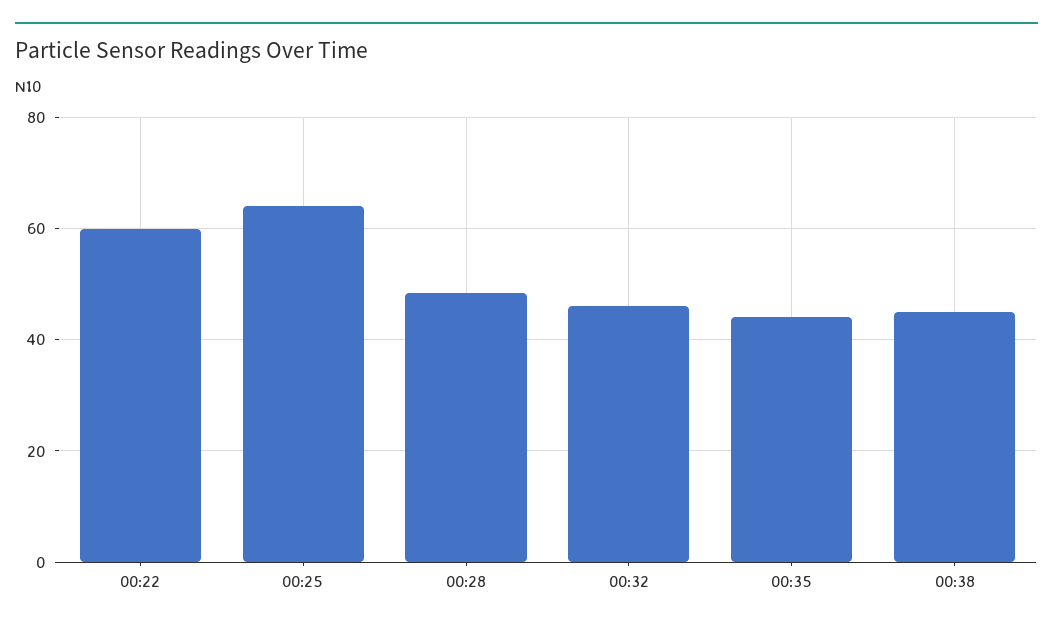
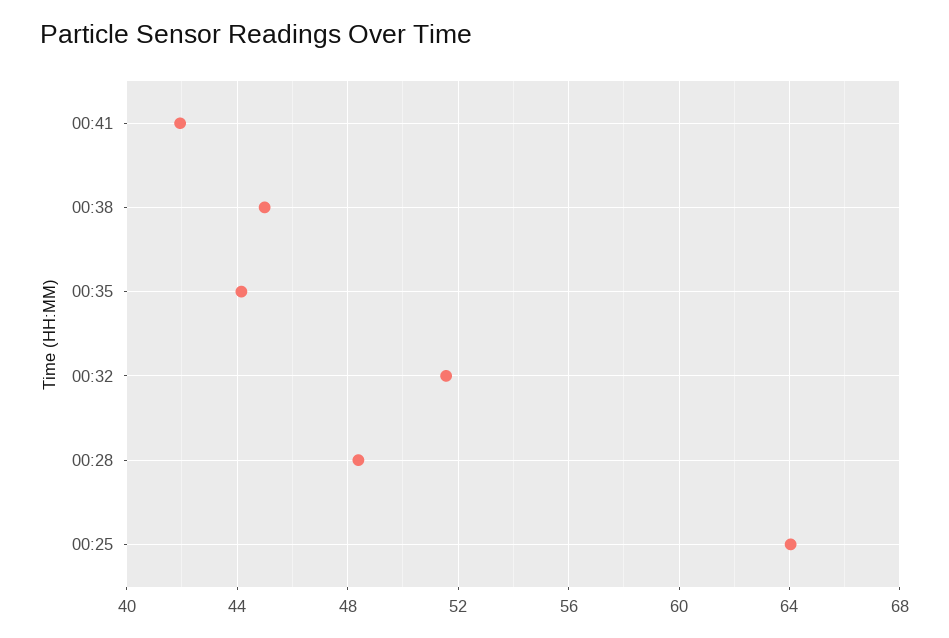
00:22: 60 -> none
00:32: 46 -> 51.5
00:41: none -> 42

